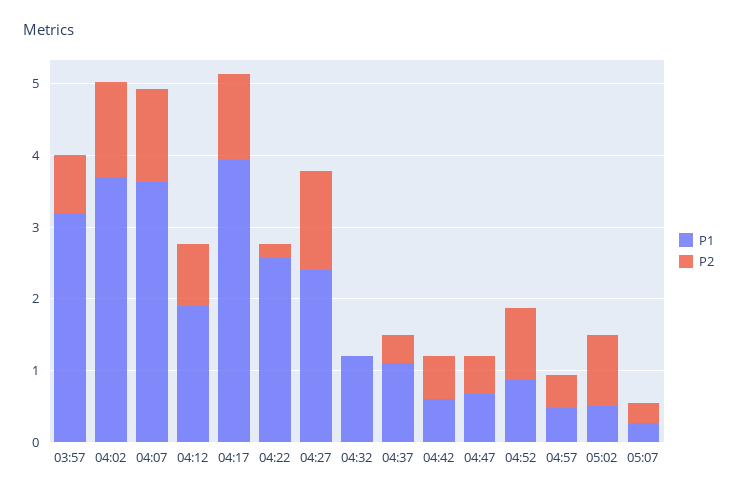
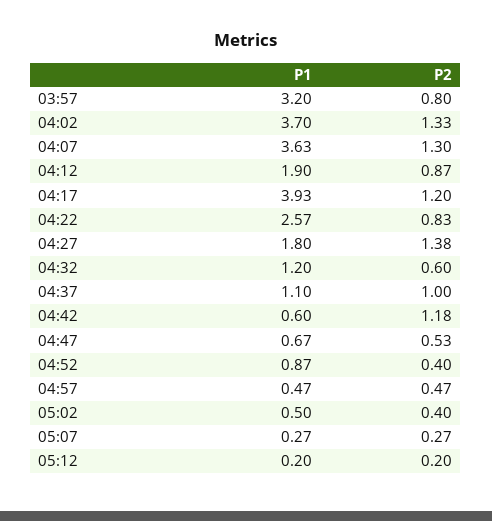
P2, 04:22: 0.2 -> 0.83
P1, 04:27: 2.4 -> 1.8
P2, 04:32: 0 -> 0.6
P2, 04:37: 0.4 -> 1
P2, 04:42: 0.6 -> 1.18
P2, 04:52: 1 -> 0.4
P2, 05:02: 1 -> 0.4
P1, 05:12: none -> 0.2
P2, 05:12: none -> 0.2

